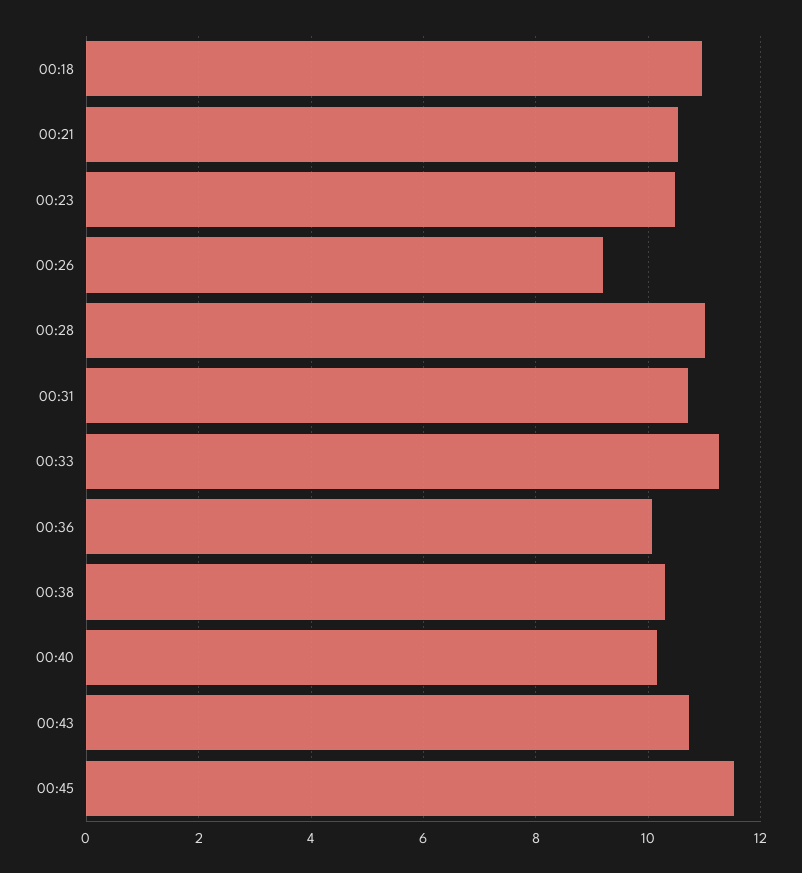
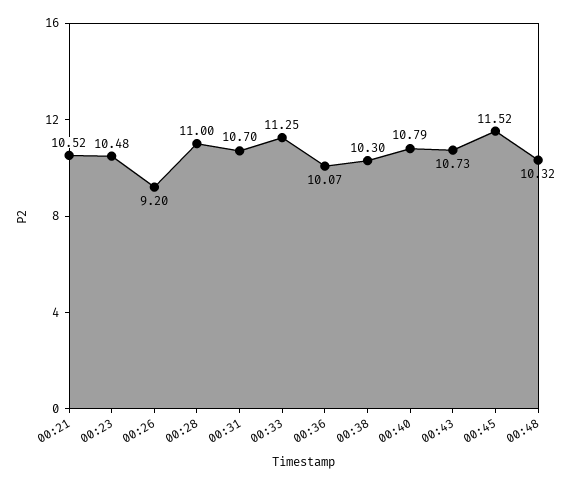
00:18: 11 -> none
00:40: 10.2 -> 10.79
00:48: none -> 10.32

